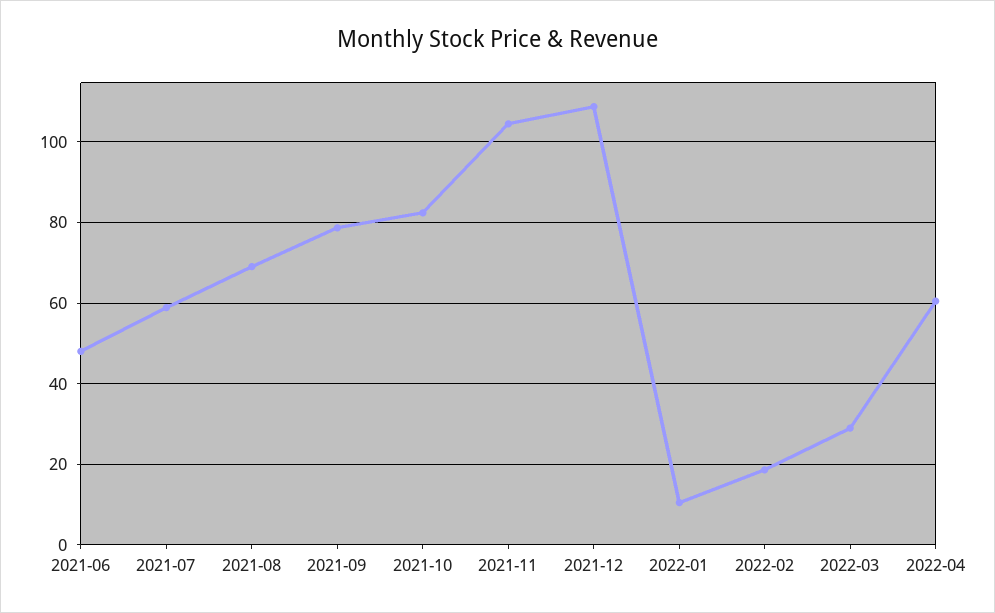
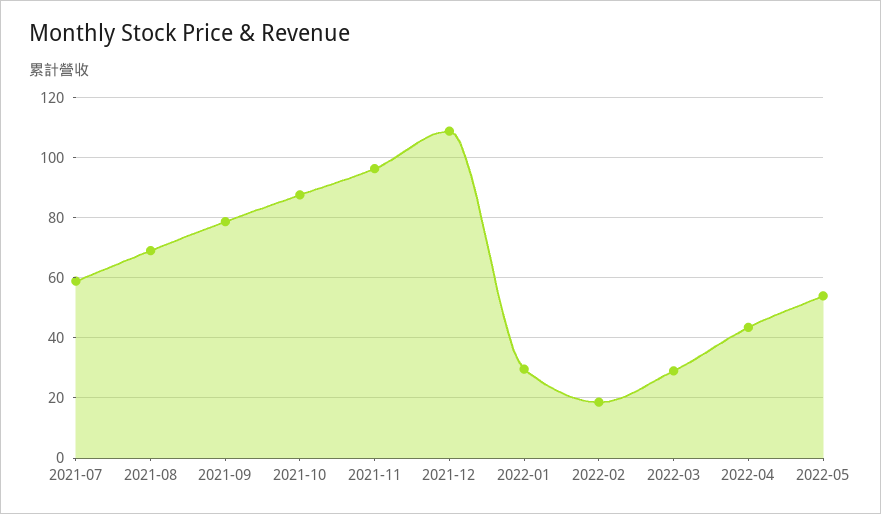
2021-06: 48 -> none
2021-10: 82 -> 88
2021-11: 104 -> 96
2022-01: 10 -> 30
2022-04: 60 -> 44
2022-05: none -> 54

